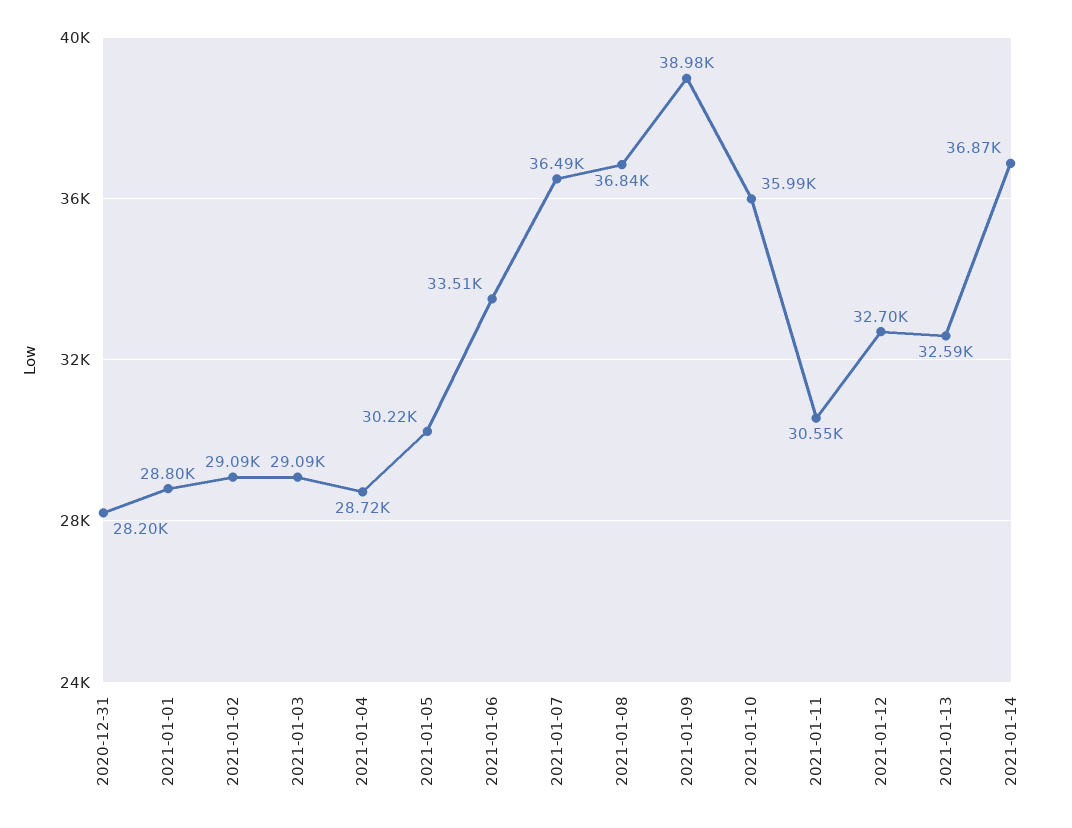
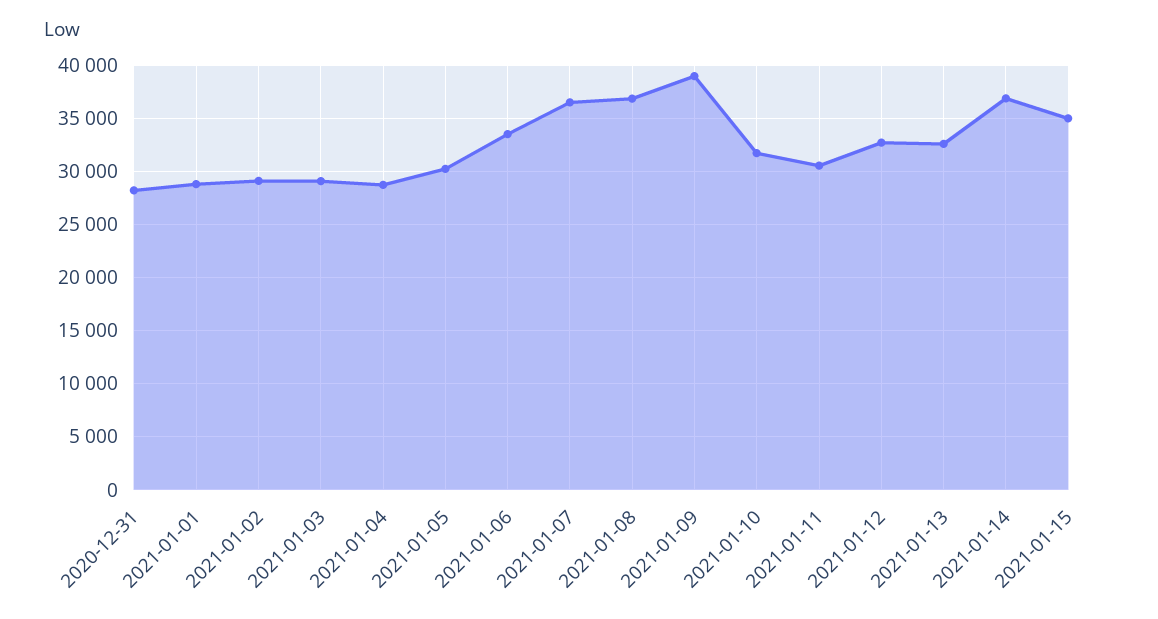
2021-01-10: 35990 -> 32000
2021-01-15: none -> 35000

